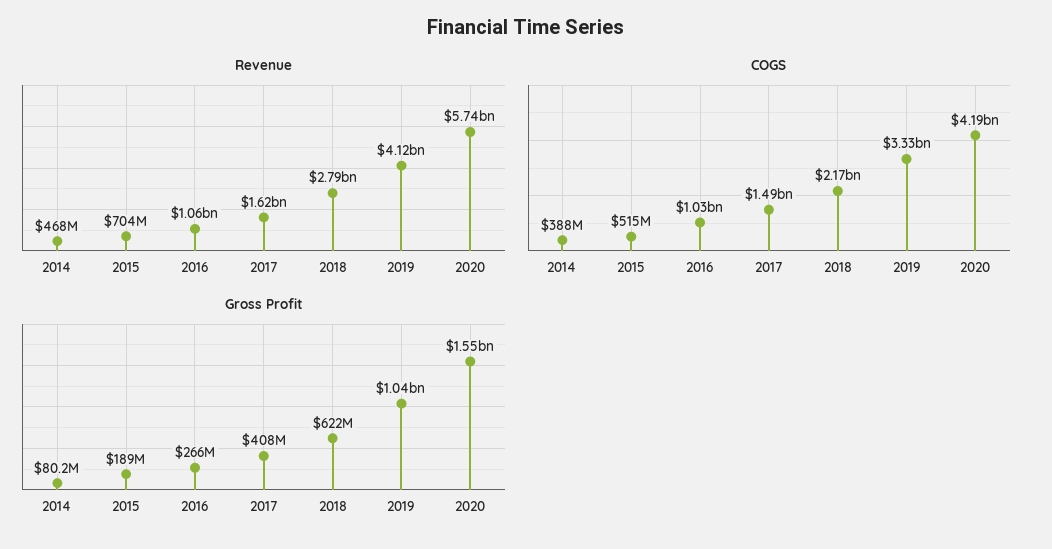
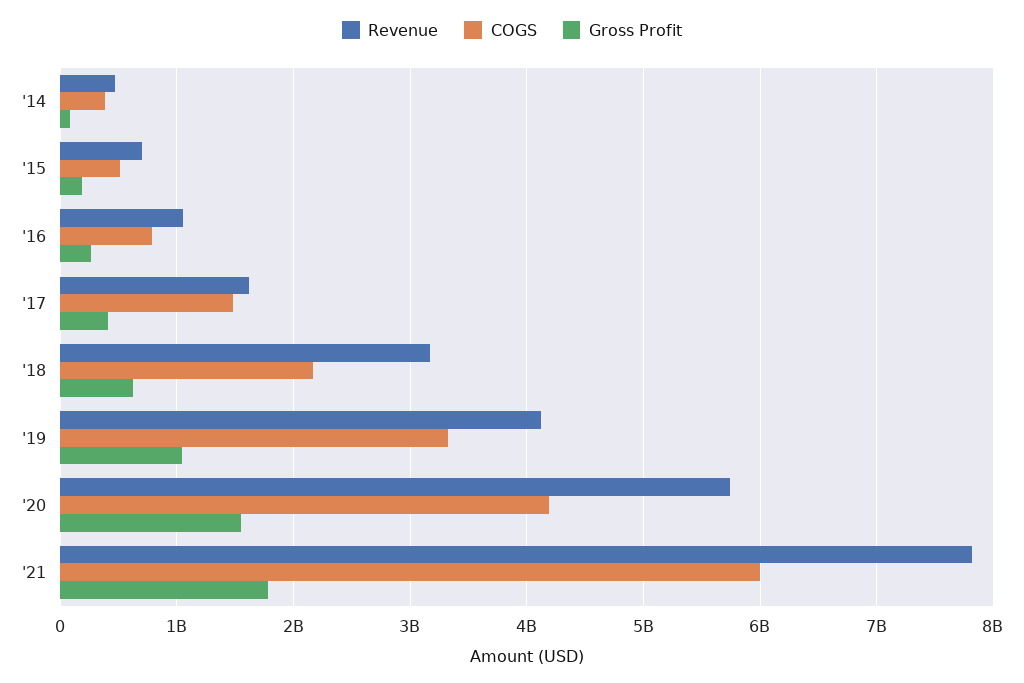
Revenue, 2018: 2790000000 -> 3200000000
COGS, 2016: 1030000000 -> 800000000
Revenue, '21: none -> 7800000000
COGS, '21: none -> 6000000000
Gross Profit, '21: none -> 1800000000

